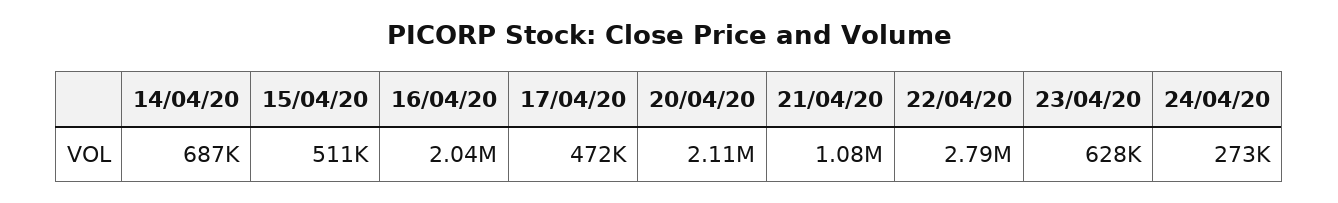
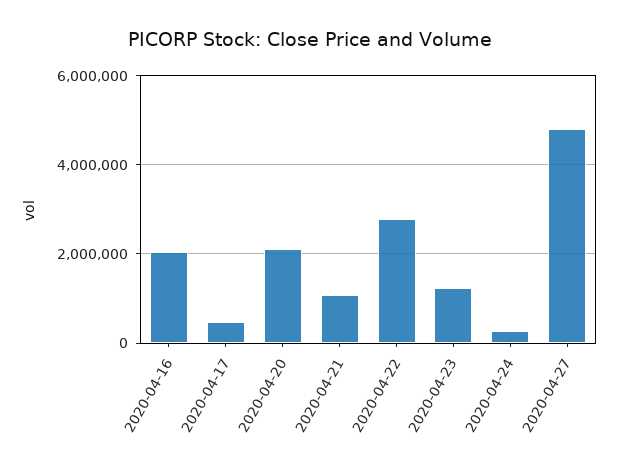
14/04/20: 687000 -> none
15/04/20: 511000 -> none
23/04/20: 628000 -> 1200000
2020-04-27: none -> 4800000

